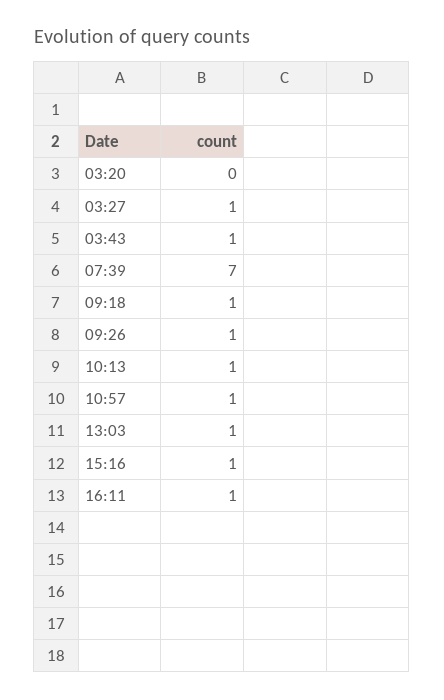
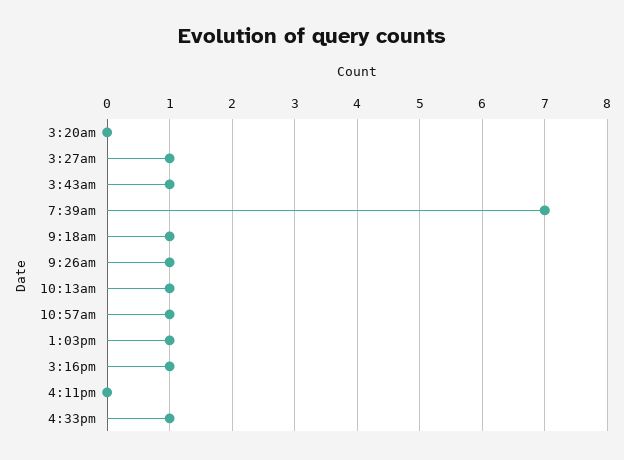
16:11: 1 -> 0
4:33pm: none -> 1

